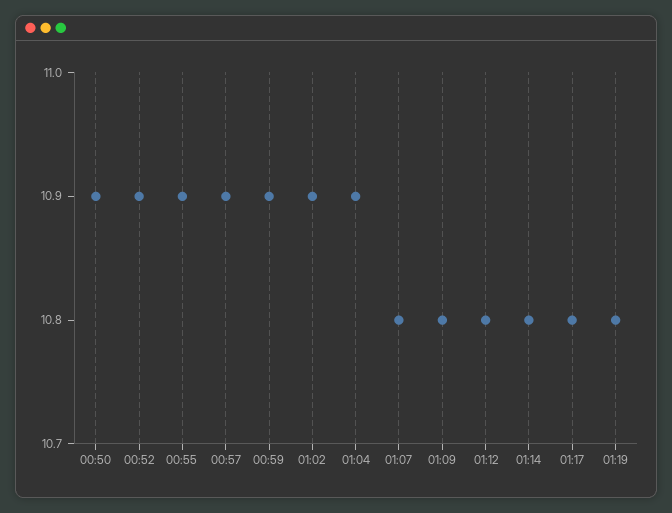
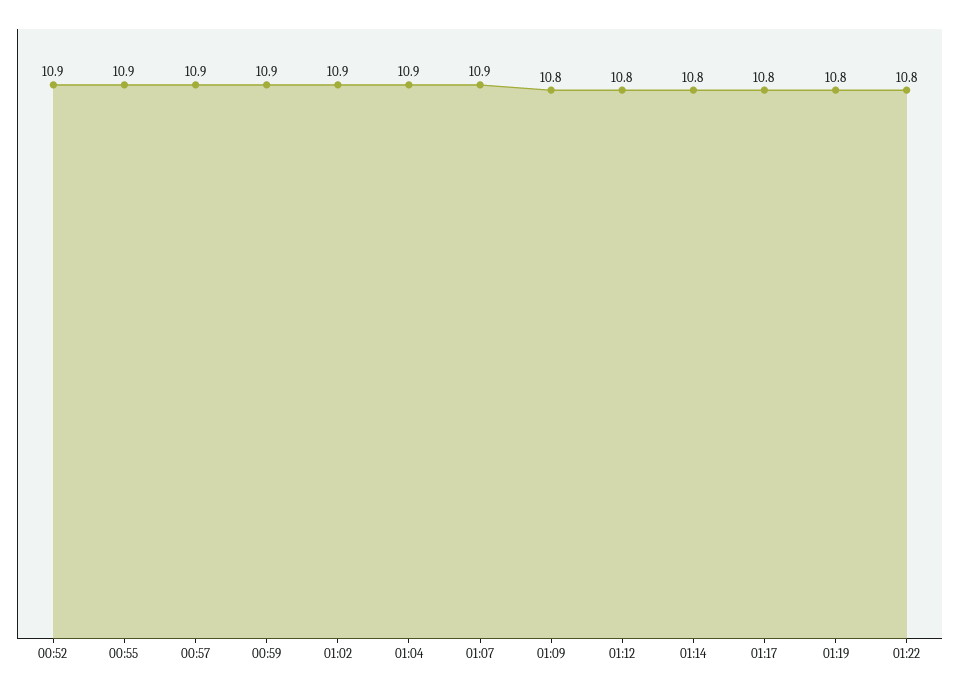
00:50: 10.9 -> none
01:07: 10.8 -> 10.9
01:22: none -> 10.8

